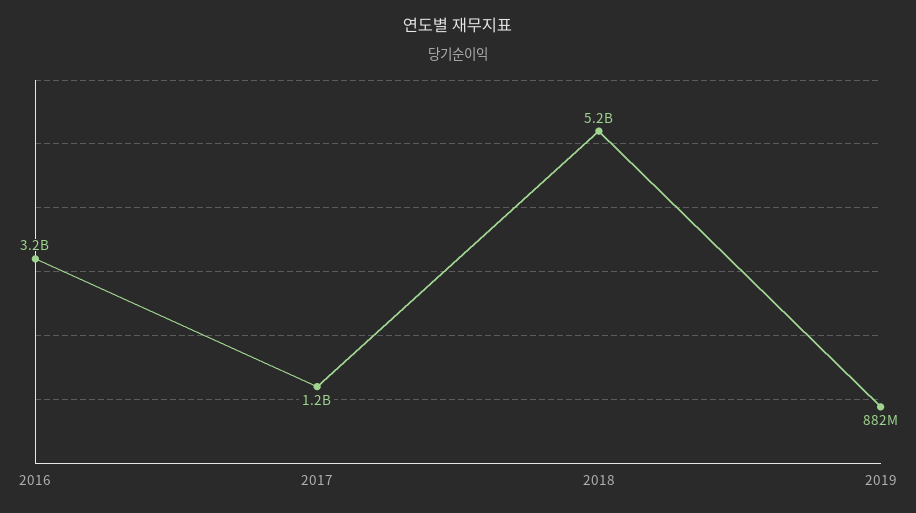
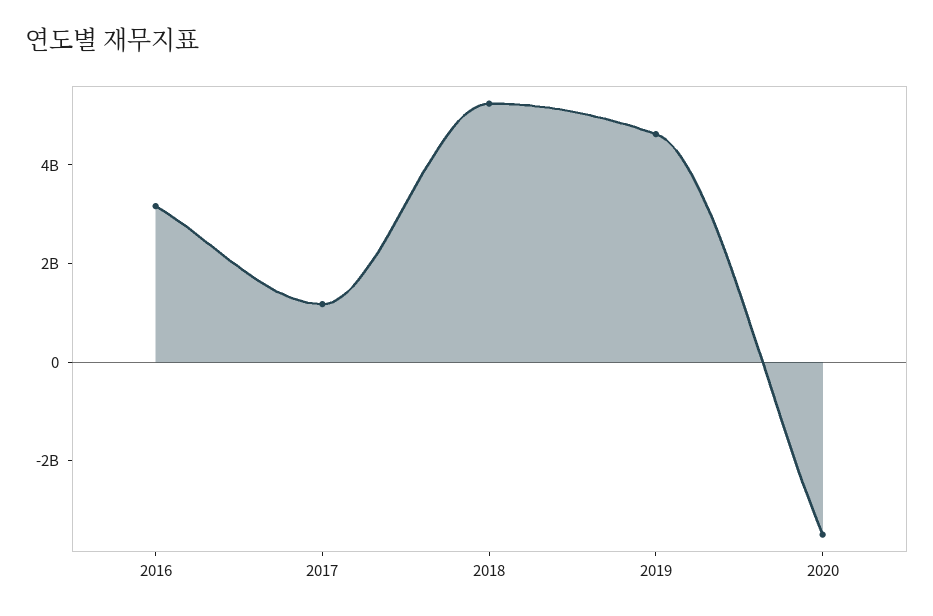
2019: 882000000 -> 4500000000
2020: none -> -3500000000

